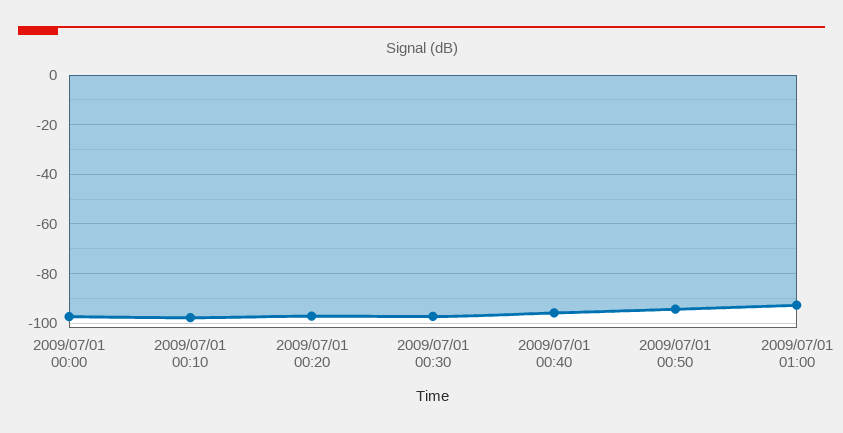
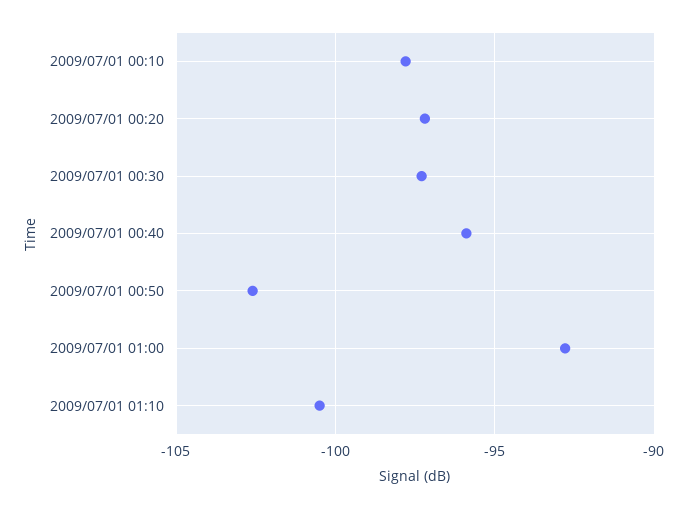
2009/07/01 00:00: -97.5 -> none
2009/07/01 00:50: -95 -> -102.5
2009/07/01 01:10: none -> -100.5

